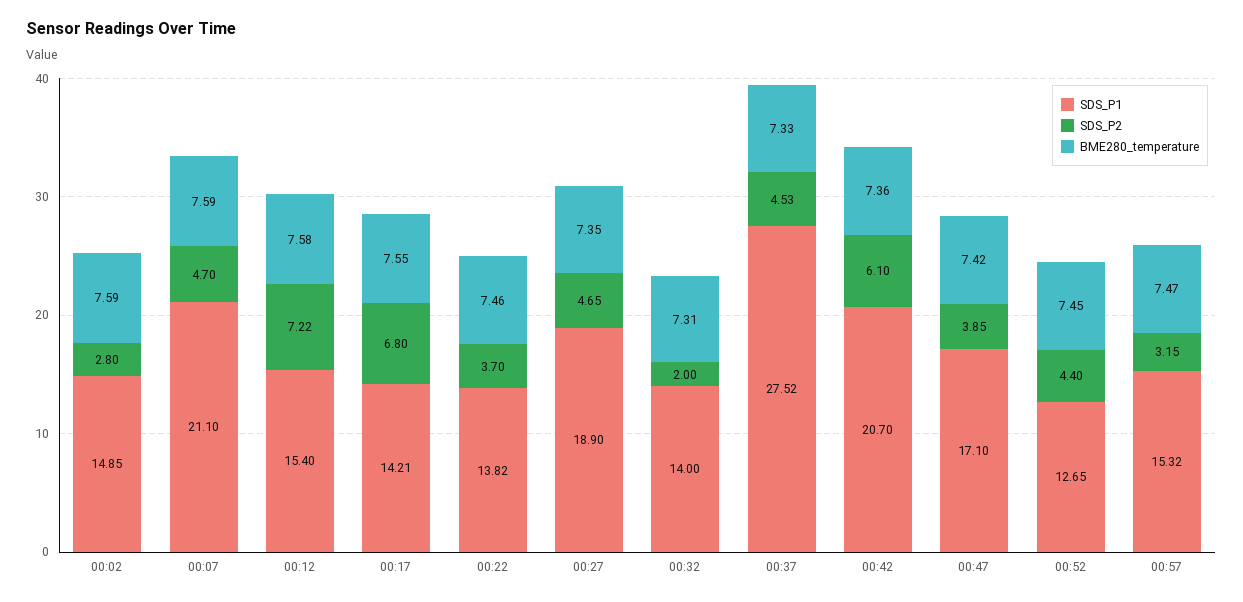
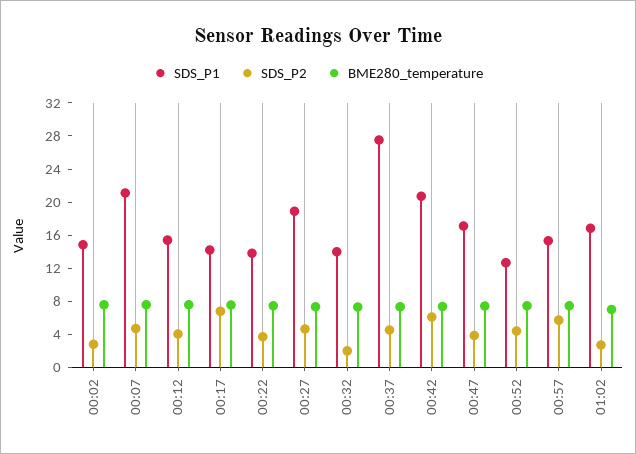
SDS_P2, 00:12: 7.22 -> 4
SDS_P2, 00:57: 3.15 -> 6
SDS_P1, 01:02: none -> 17
SDS_P2, 01:02: none -> 3
BME280_temperature, 01:02: none -> 7

